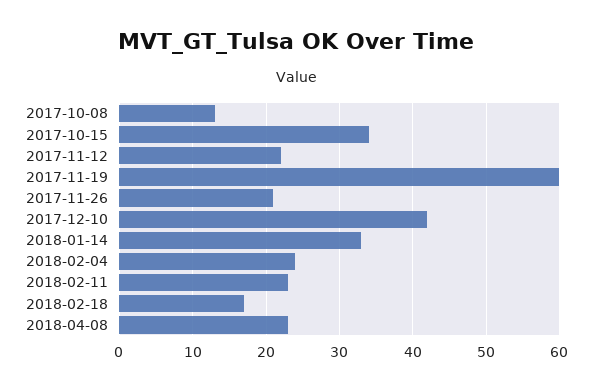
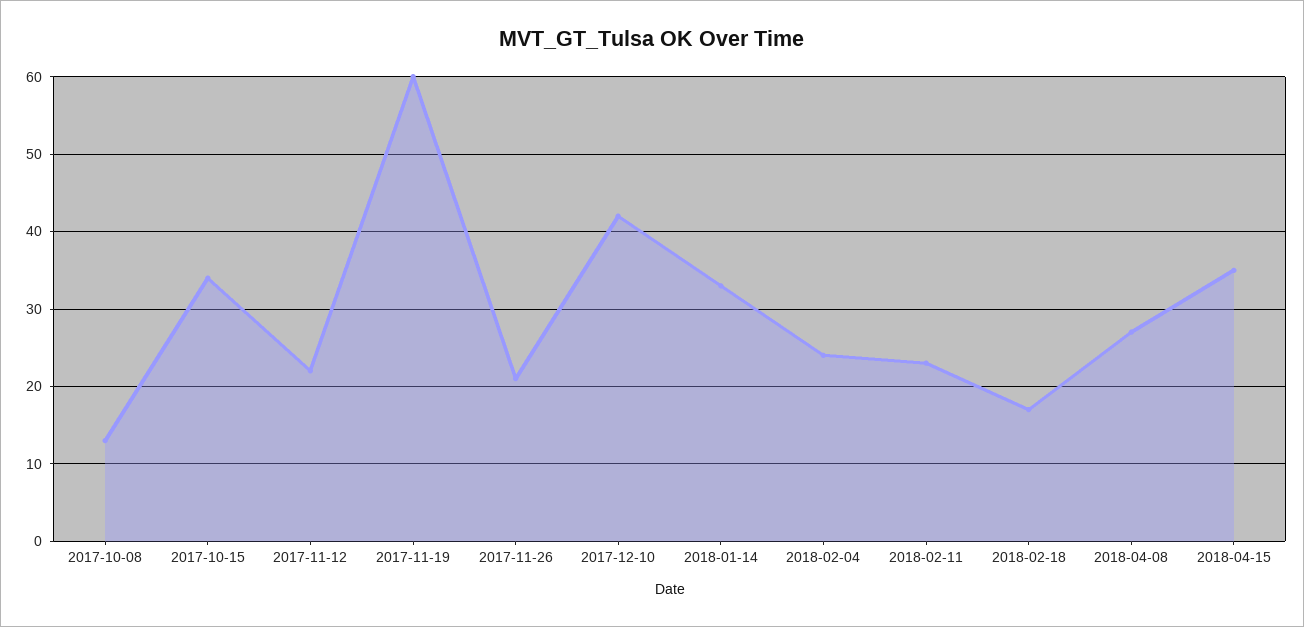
2018-04-08: 23 -> 27
2018-04-15: none -> 35

